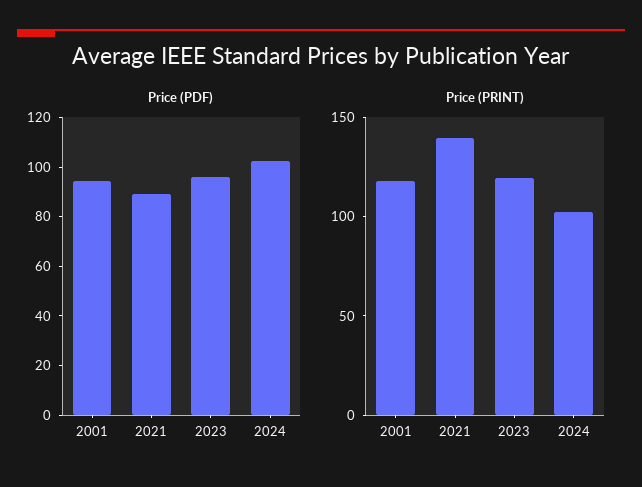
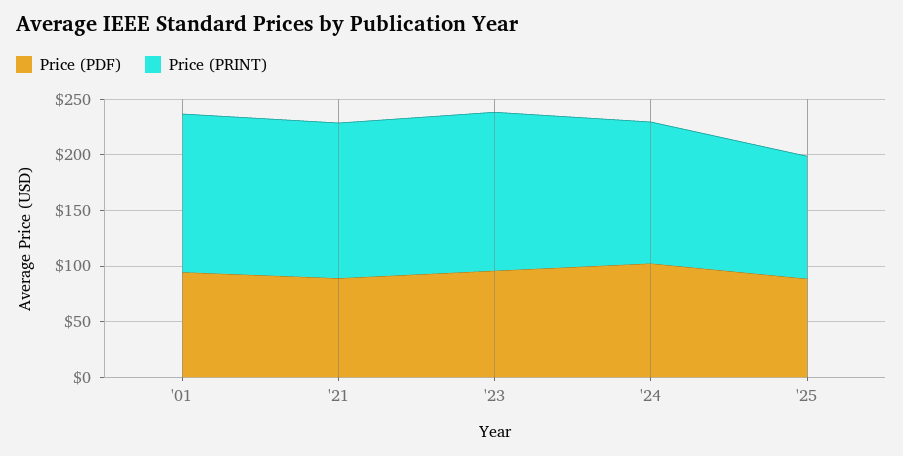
Price (PRINT), 2001: 120 -> 140
Price (PRINT), 2023: 120 -> 140
Price (PRINT), 2024: 100 -> 130
Price (PDF), '25: none -> 90
Price (PRINT), '25: none -> 110

